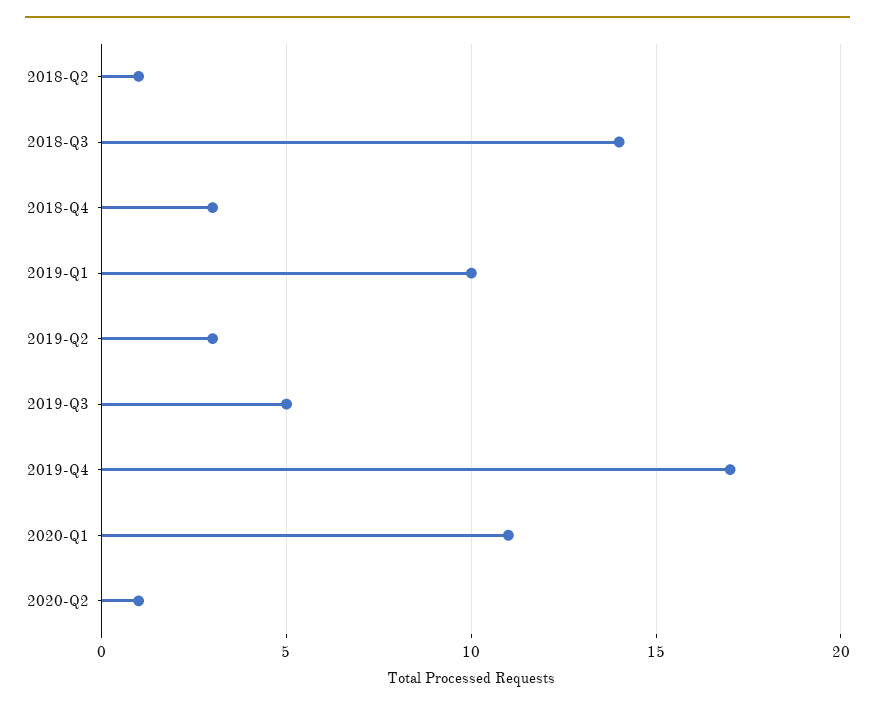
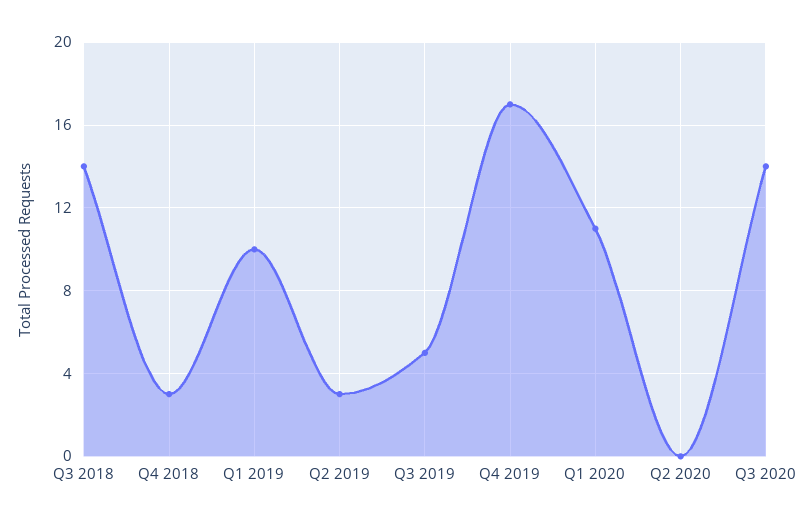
2018-Q2: 1 -> none
2020-Q2: 1 -> 0
Q3 2020: none -> 14

